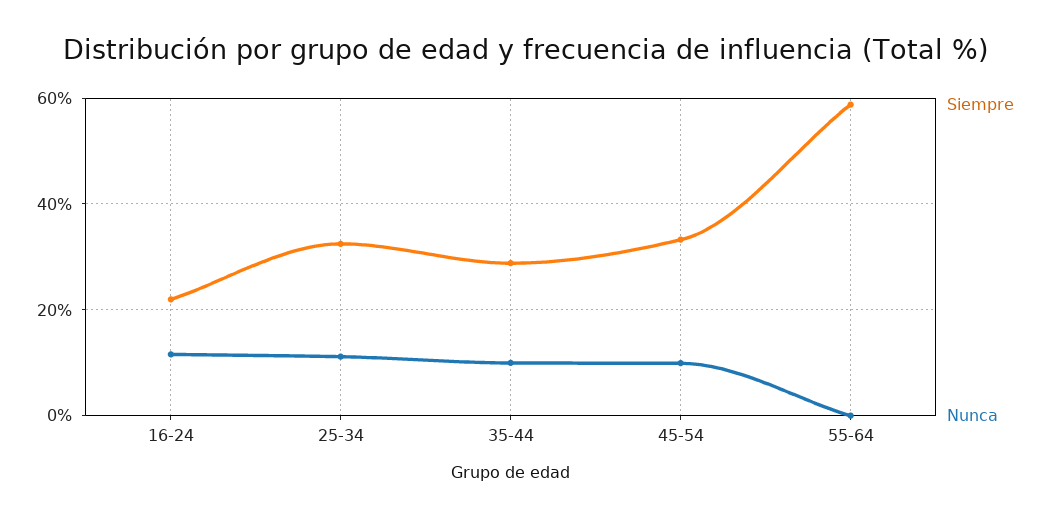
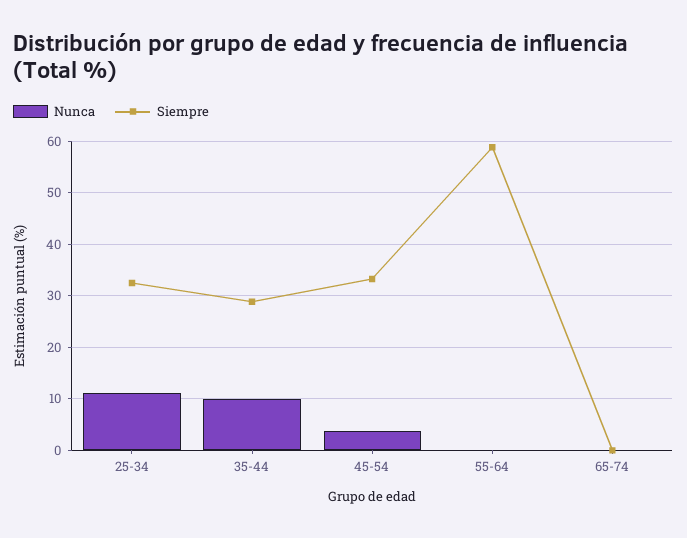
Siempre, 16-24: 22 -> none
Nunca, 16-24: 12 -> none
Nunca, 45-54: 10 -> 4
Nunca, 65-74: none -> 0
Siempre, 65-74: none -> 0

